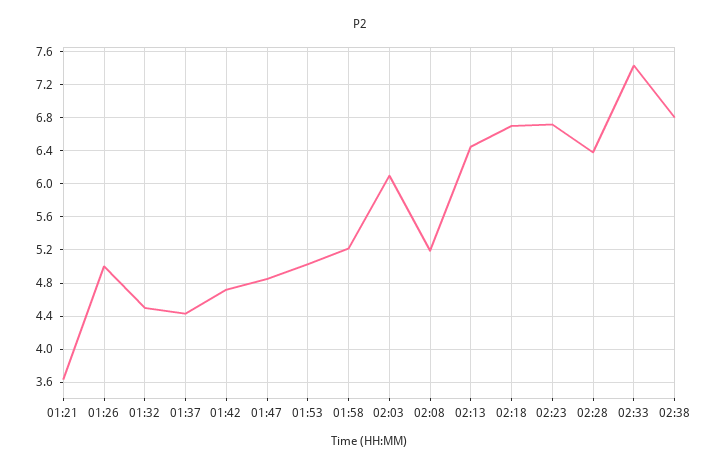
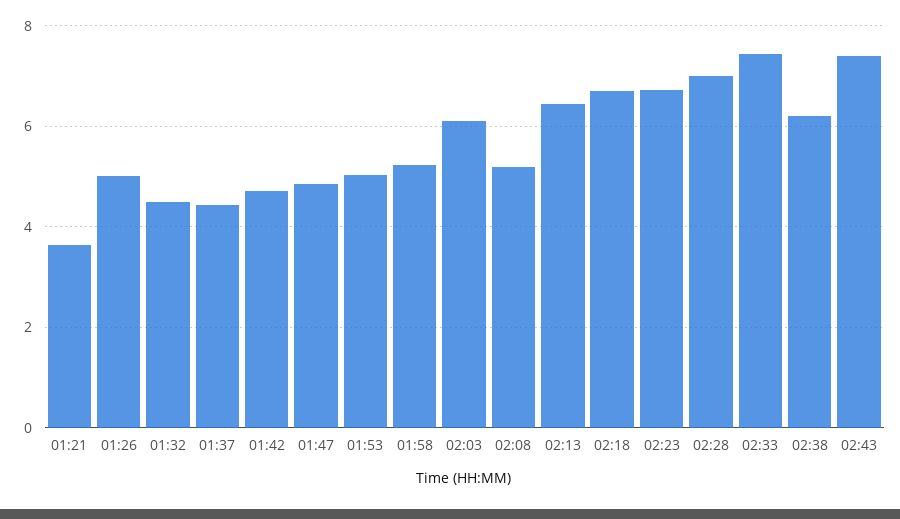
02:28: 6.4 -> 7
02:38: 6.8 -> 6.2
02:43: none -> 7.4

